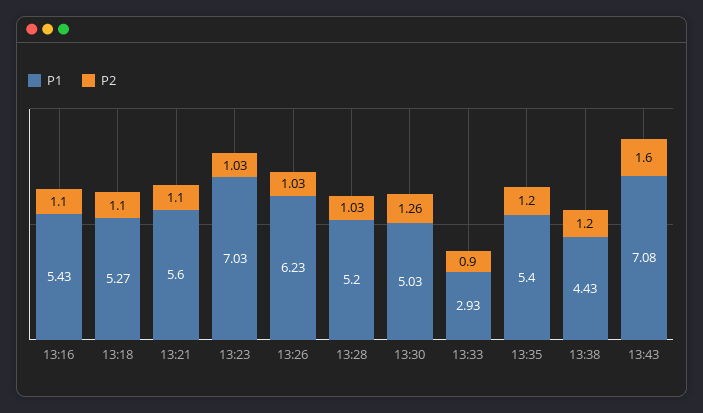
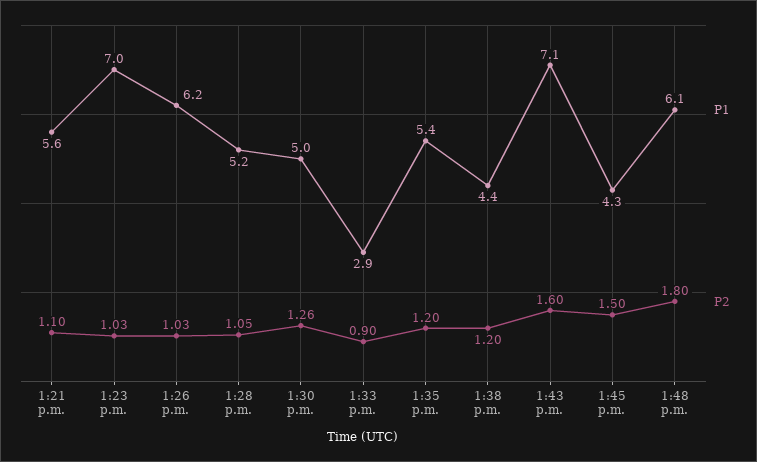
P1, 13:16: 5.43 -> none
P2, 13:16: 1.1 -> none
P1, 13:18: 5.27 -> none
P2, 13:18: 1.1 -> none
P2, 13:28: 1.03 -> 1.05
P1, 1:45 p.m.: none -> 4.3
P2, 1:45 p.m.: none -> 1.5
P1, 1:48 p.m.: none -> 6.1
P2, 1:48 p.m.: none -> 1.8

